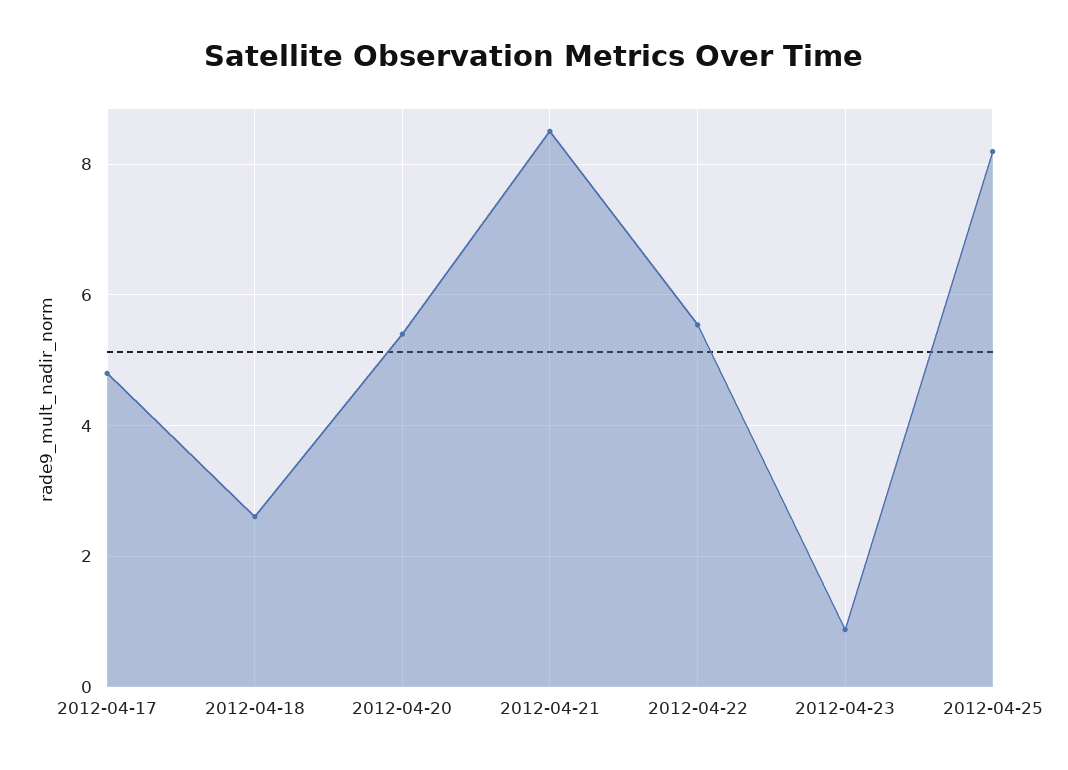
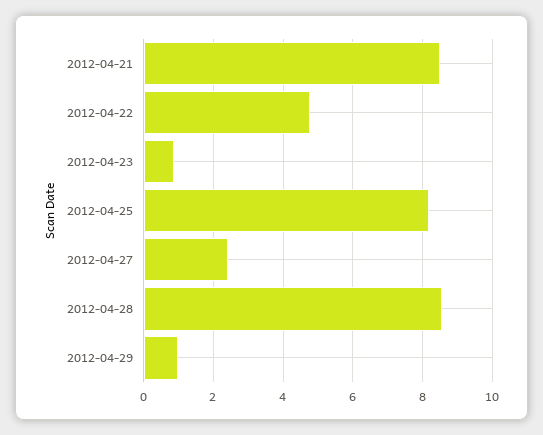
2012-04-17: 4.8 -> none
2012-04-18: 2.6 -> none
2012-04-20: 5.4 -> none
2012-04-22: 5.6 -> 4.8
2012-04-27: none -> 2.4
2012-04-28: none -> 8.6
2012-04-29: none -> 1

